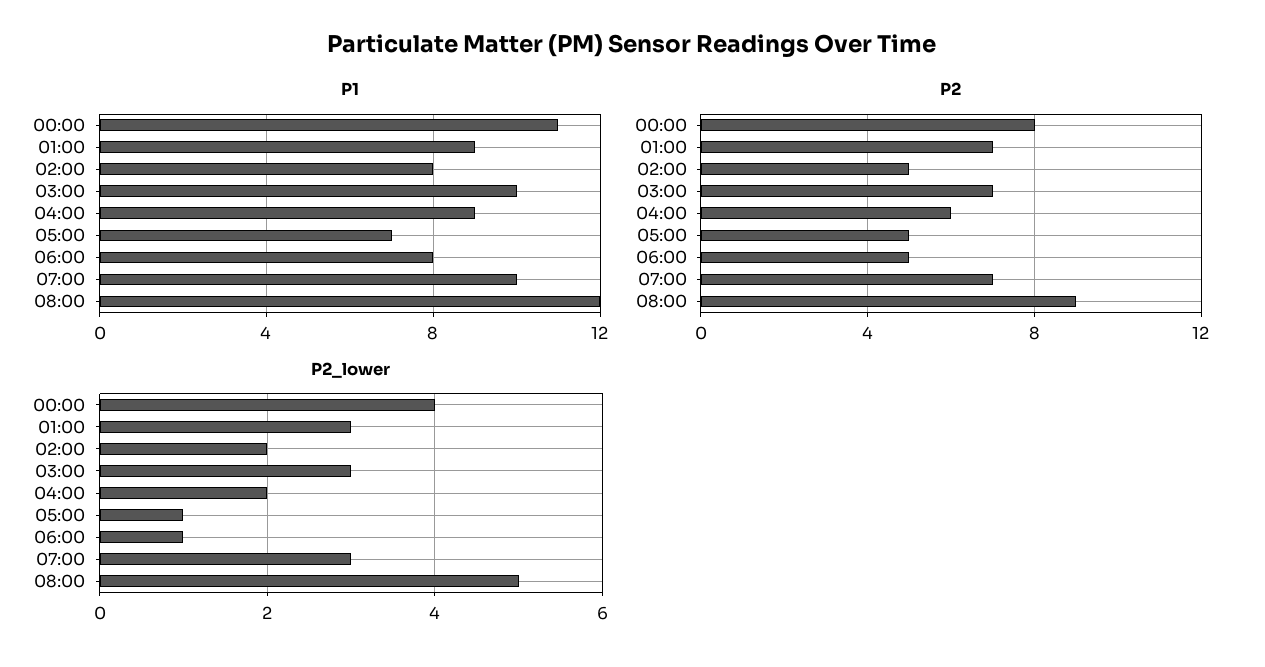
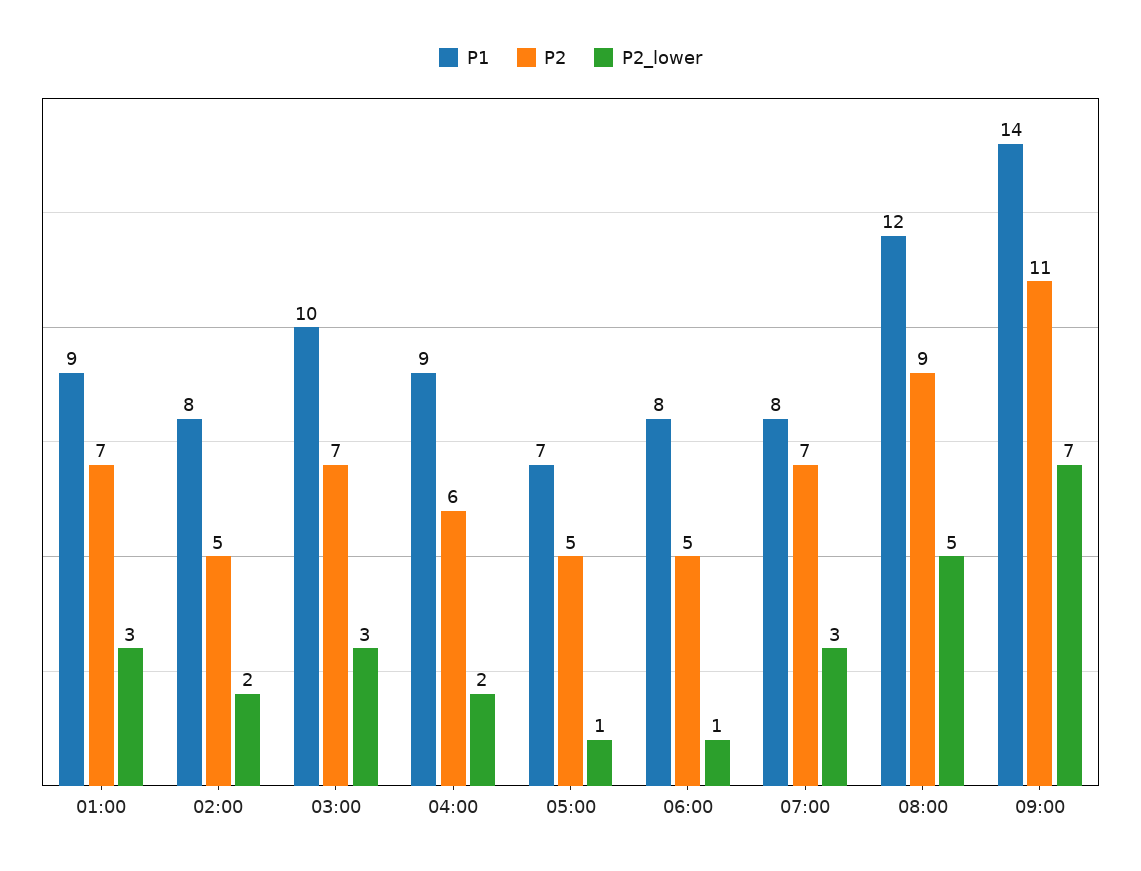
P1, 00:00: 11 -> none
P1, 07:00: 10 -> 8
P2, 00:00: 8 -> none
P2_lower, 00:00: 4 -> none
P1, 09:00: none -> 14
P2, 09:00: none -> 11
P2_lower, 09:00: none -> 7

